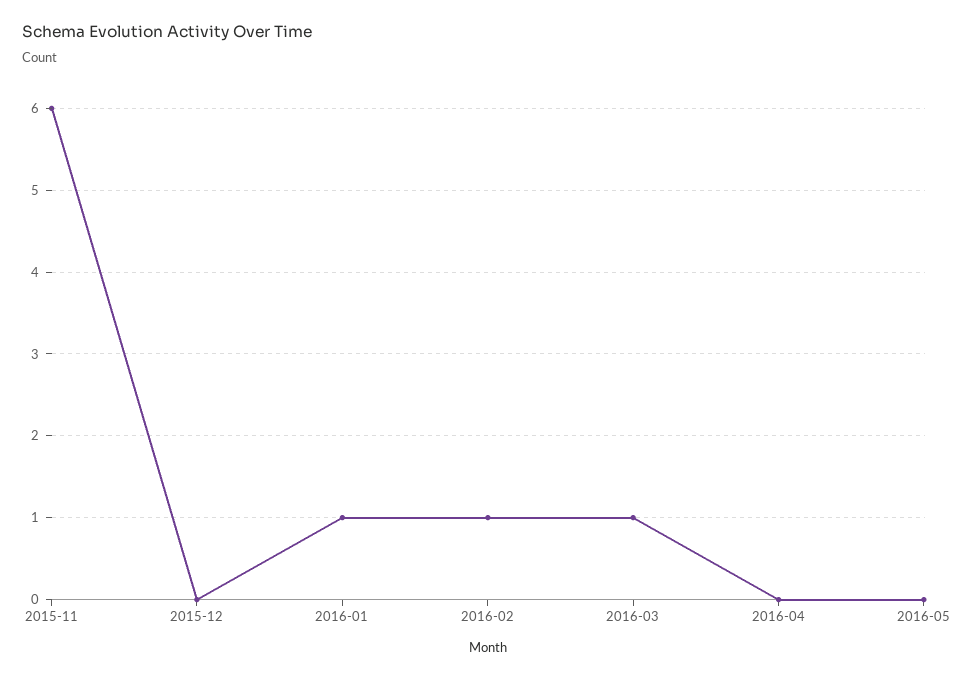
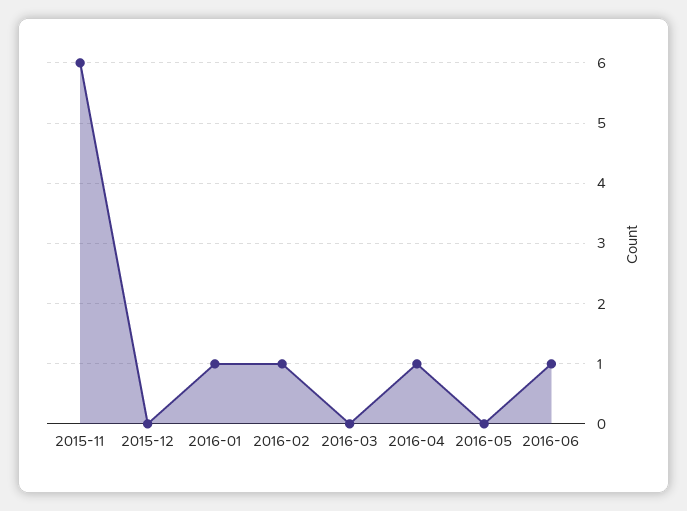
2016-03: 1 -> 0
2016-04: 0 -> 1
2016-06: none -> 1

